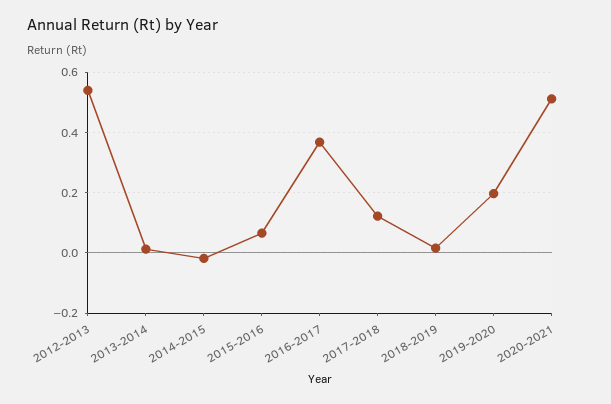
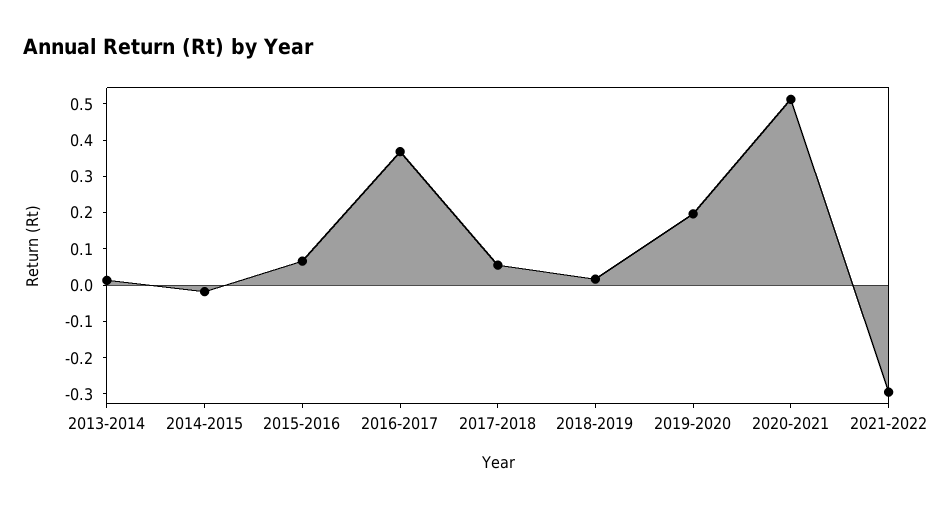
2012-2013: 0.54 -> none
2017-2018: 0.12 -> 0.05
2021-2022: none -> -0.3

